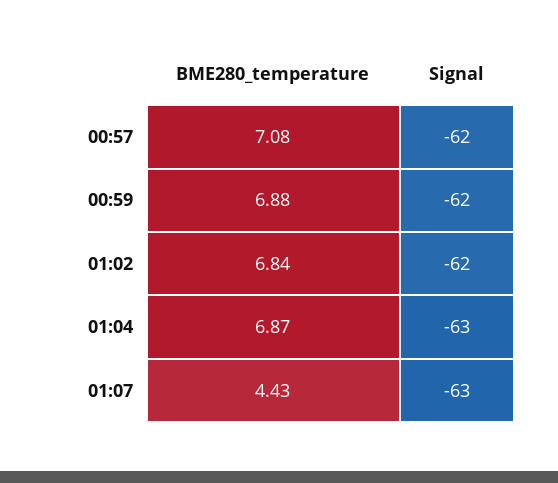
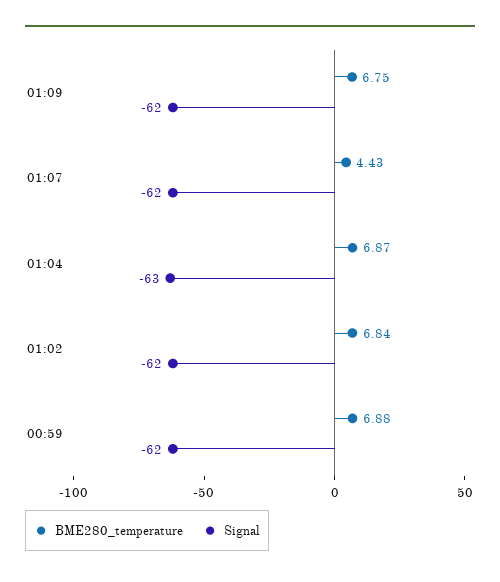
BME280_temperature, 00:57: 7.08 -> none
Signal, 00:57: -62 -> none
Signal, 01:07: -63 -> -62
BME280_temperature, 01:09: none -> 6.75
Signal, 01:09: none -> -62

